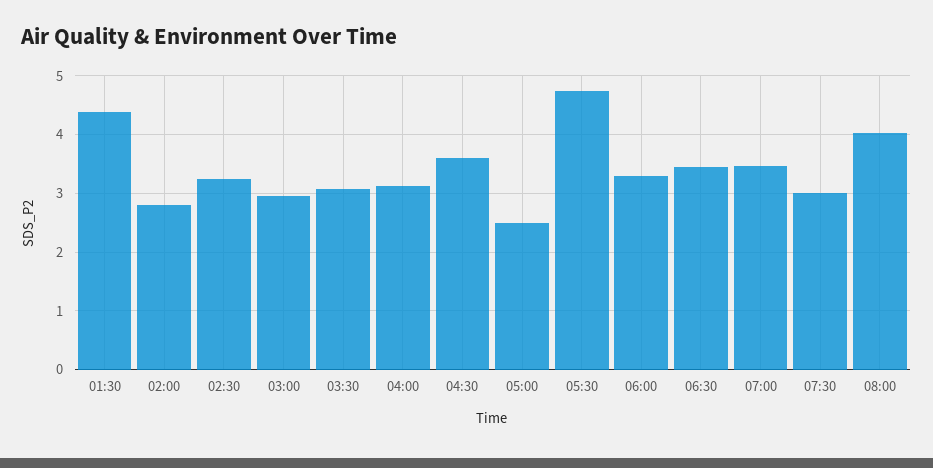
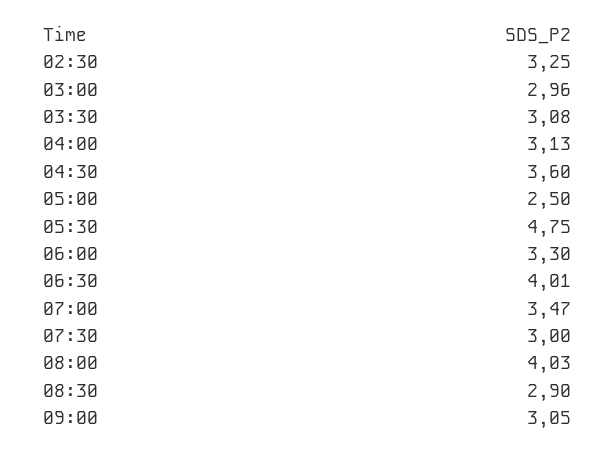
01:30: 4.4 -> none
02:00: 2.8 -> none
06:30: 3.4 -> 4.01
08:30: none -> 2.9
09:00: none -> 3.05

